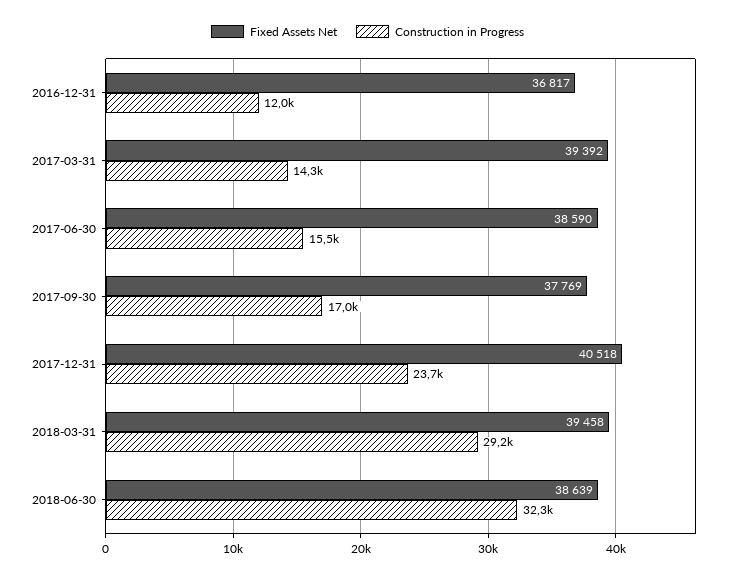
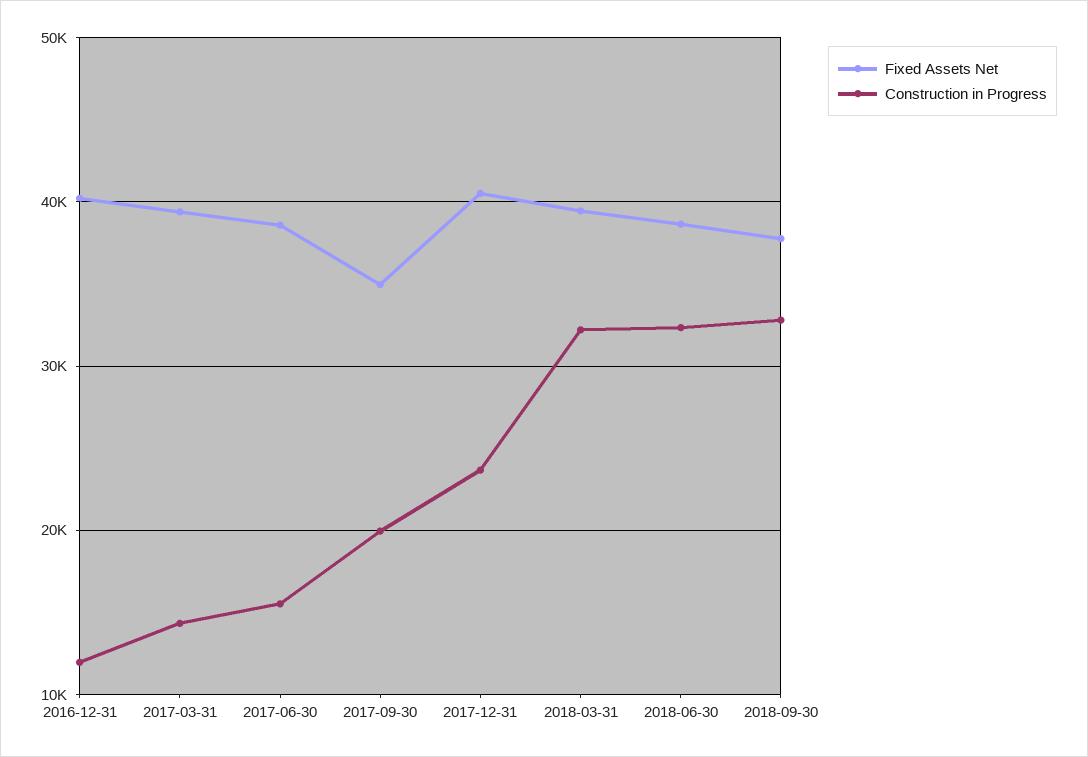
Fixed Assets Net, 2016-12-31: 36817 -> 40000
Fixed Assets Net, 2017-09-30: 37769 -> 35000
Construction in Progress, 2017-09-30: 17000 -> 20000
Construction in Progress, 2018-03-31: 29200 -> 32000
Fixed Assets Net, 2018-09-30: none -> 38000
Construction in Progress, 2018-09-30: none -> 33000

